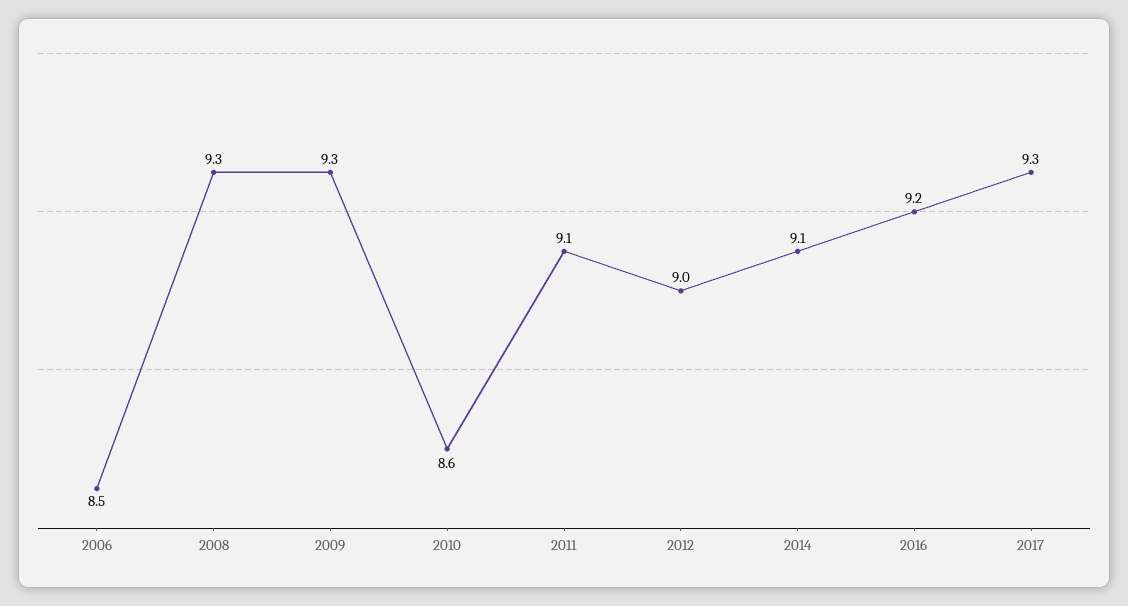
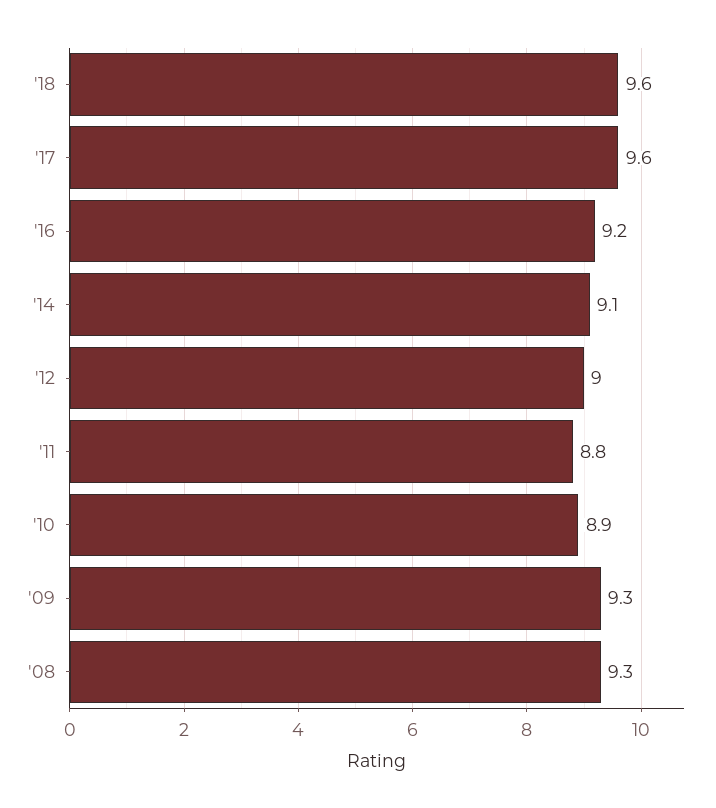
2006: 8.5 -> none
2010: 8.6 -> 8.9
2011: 9.1 -> 8.8
2017: 9.3 -> 9.6
'18: none -> 9.6

